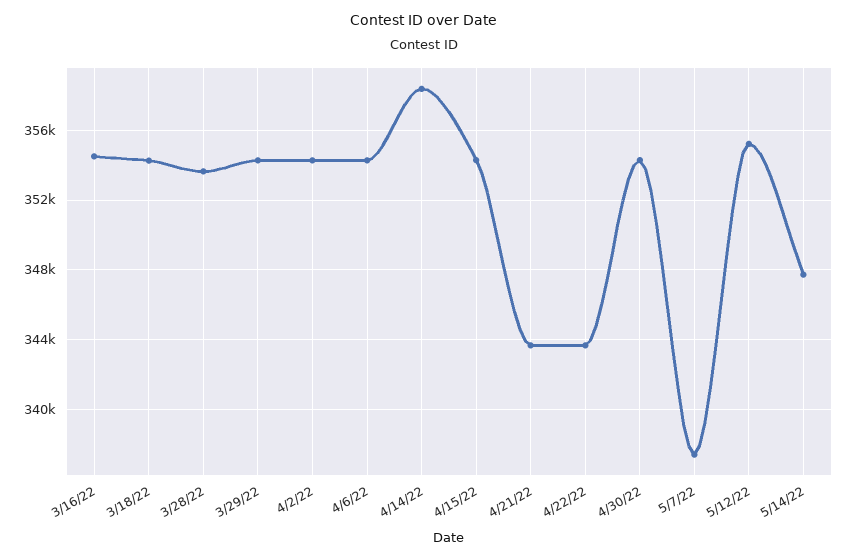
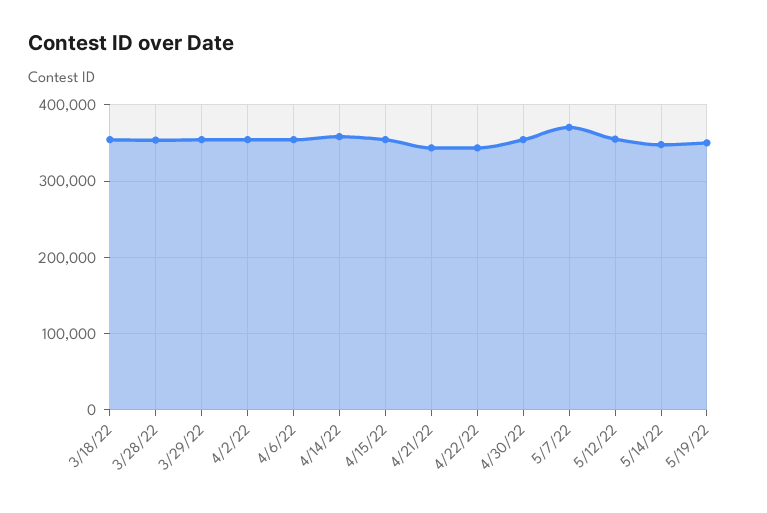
3/16/22: 354500 -> none
5/7/22: 337500 -> 370000
5/19/22: none -> 350000

